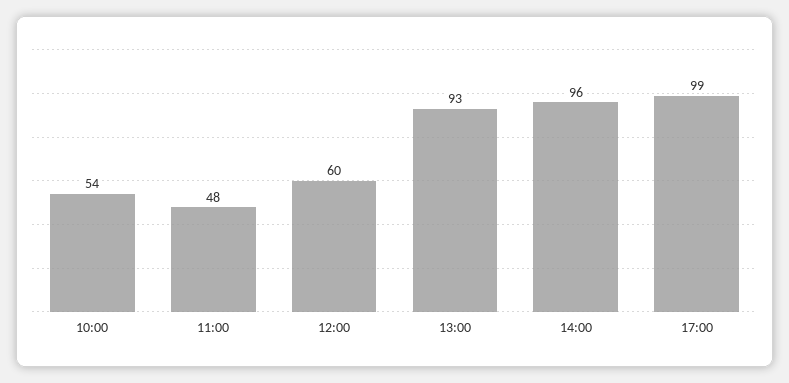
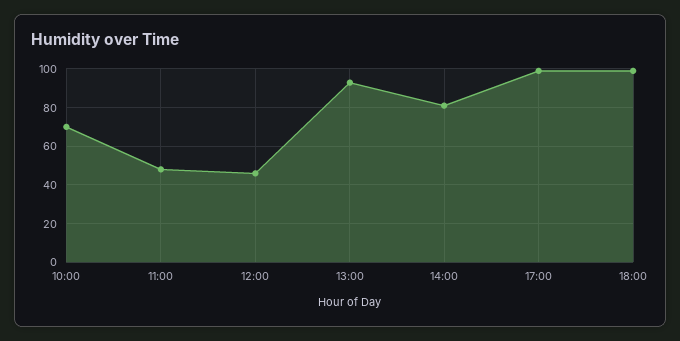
10:00: 54 -> 70
12:00: 60 -> 45
14:00: 96 -> 80
18:00: none -> 100

